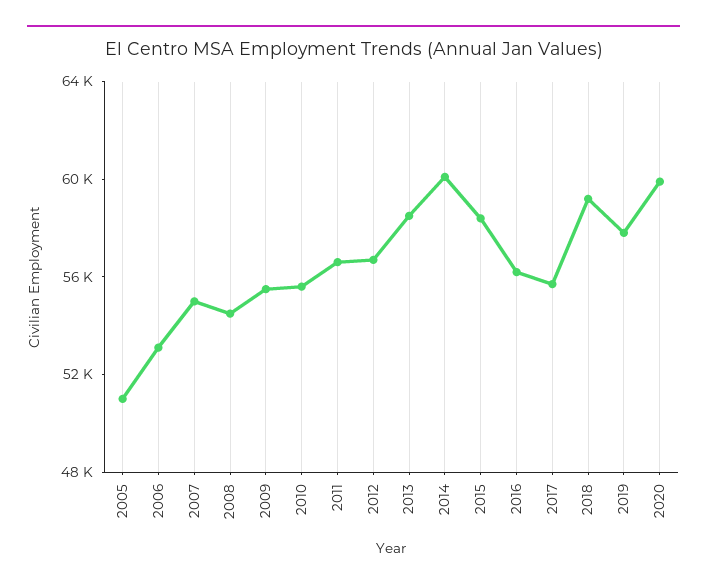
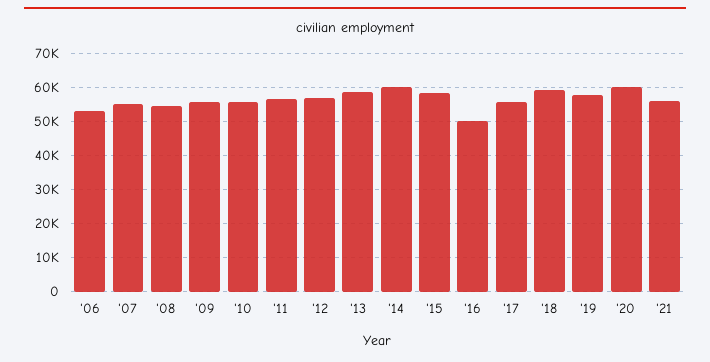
2005: 51000 -> none
2016: 56000 -> 50000
'21: none -> 56000

